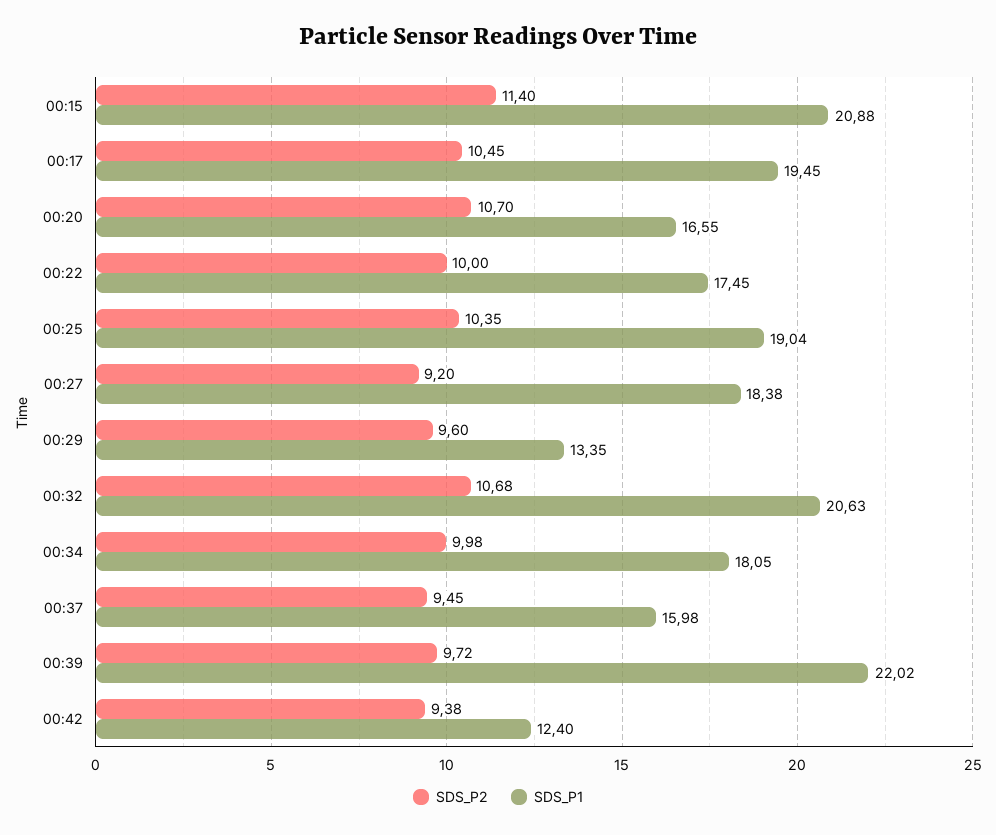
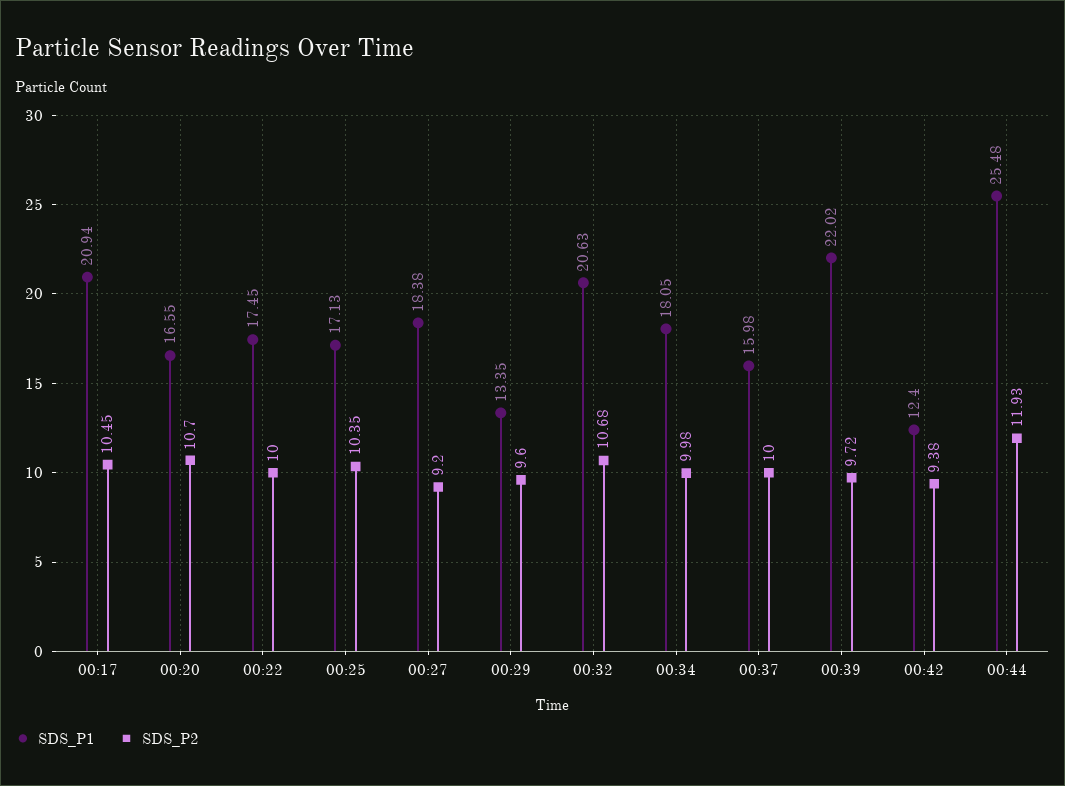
SDS_P2, 00:15: 11.4 -> none
SDS_P1, 00:15: 20.88 -> none
SDS_P1, 00:17: 19.45 -> 20.94
SDS_P1, 00:25: 19.04 -> 17.13
SDS_P2, 00:37: 9.45 -> 10
SDS_P1, 00:44: none -> 25.48
SDS_P2, 00:44: none -> 11.93

